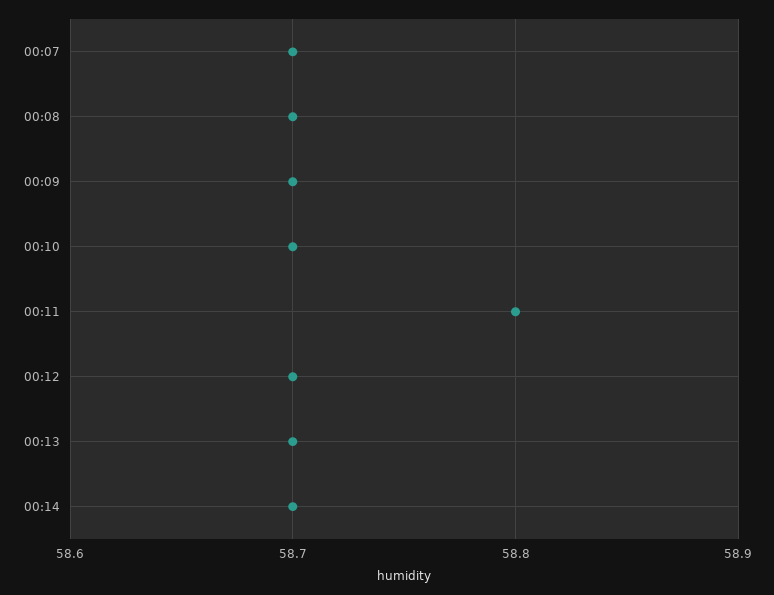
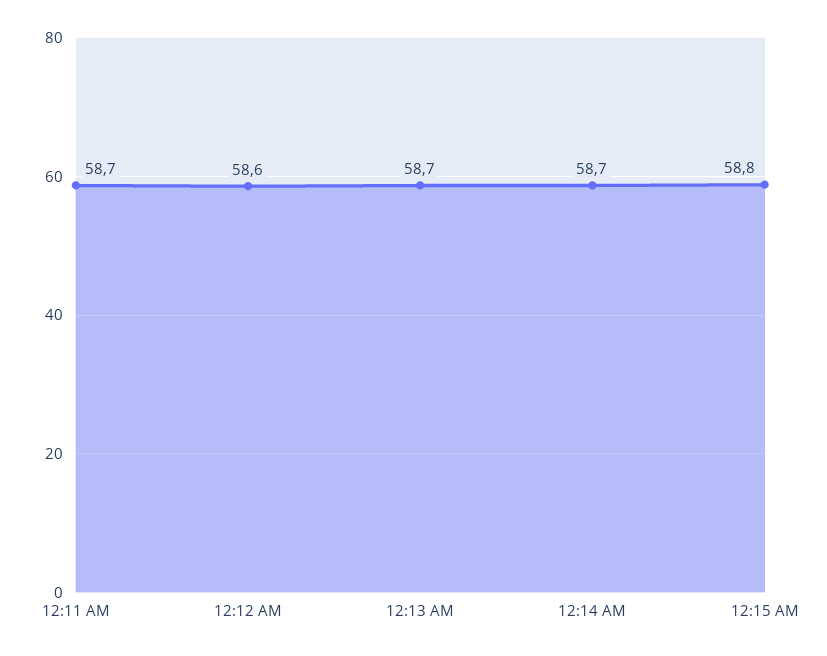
00:07: 58.7 -> none
00:08: 58.7 -> none
00:09: 58.7 -> none
00:10: 58.7 -> none
00:11: 58.8 -> 58.7
00:12: 58.7 -> 58.6
12:15 AM: none -> 58.8

